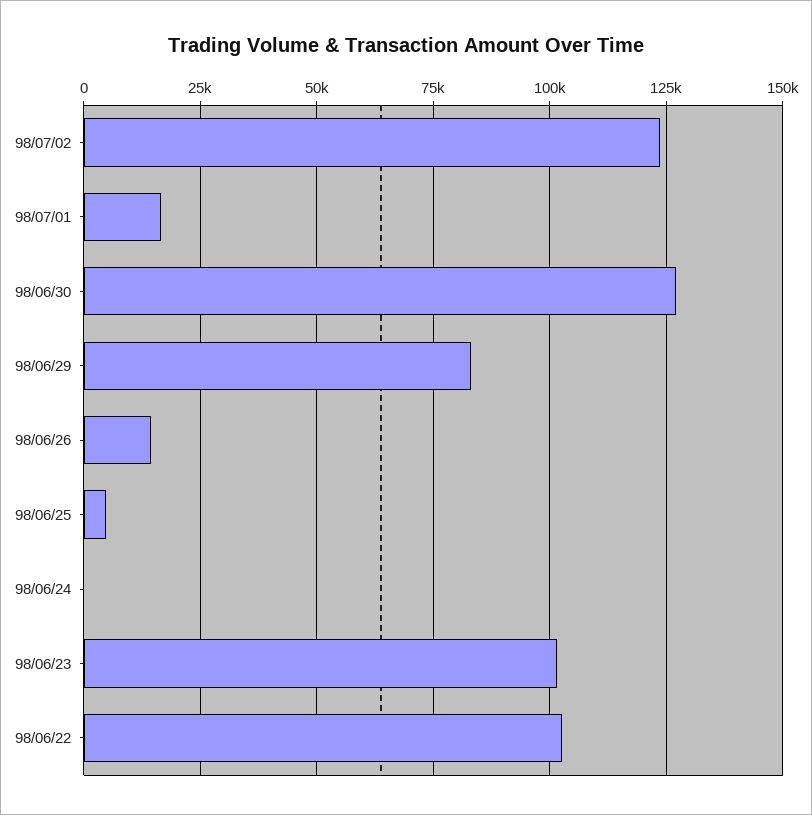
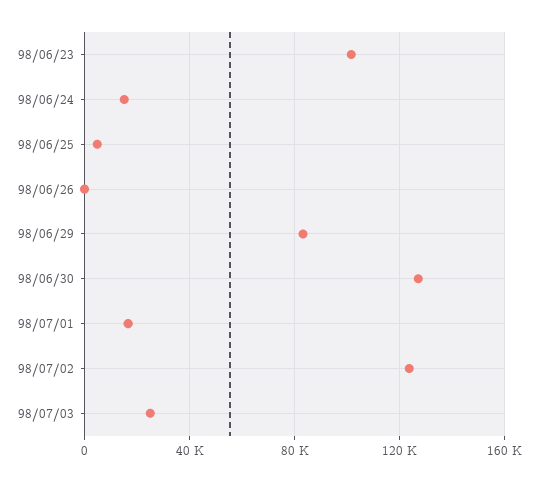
98/06/26: 15000 -> 0
98/06/24: 0 -> 15000
98/06/22: 102500 -> none
98/07/03: none -> 25000

